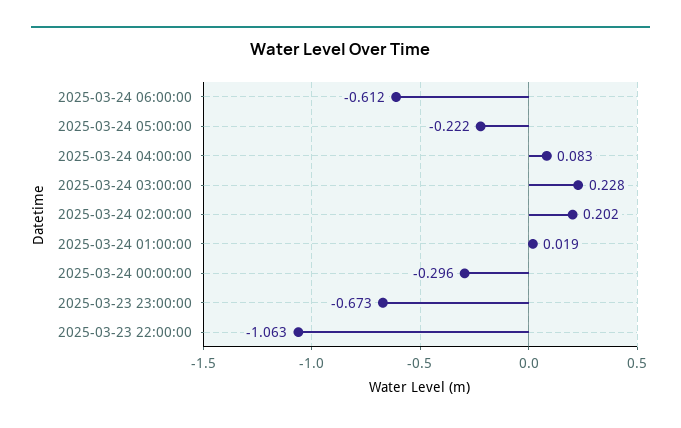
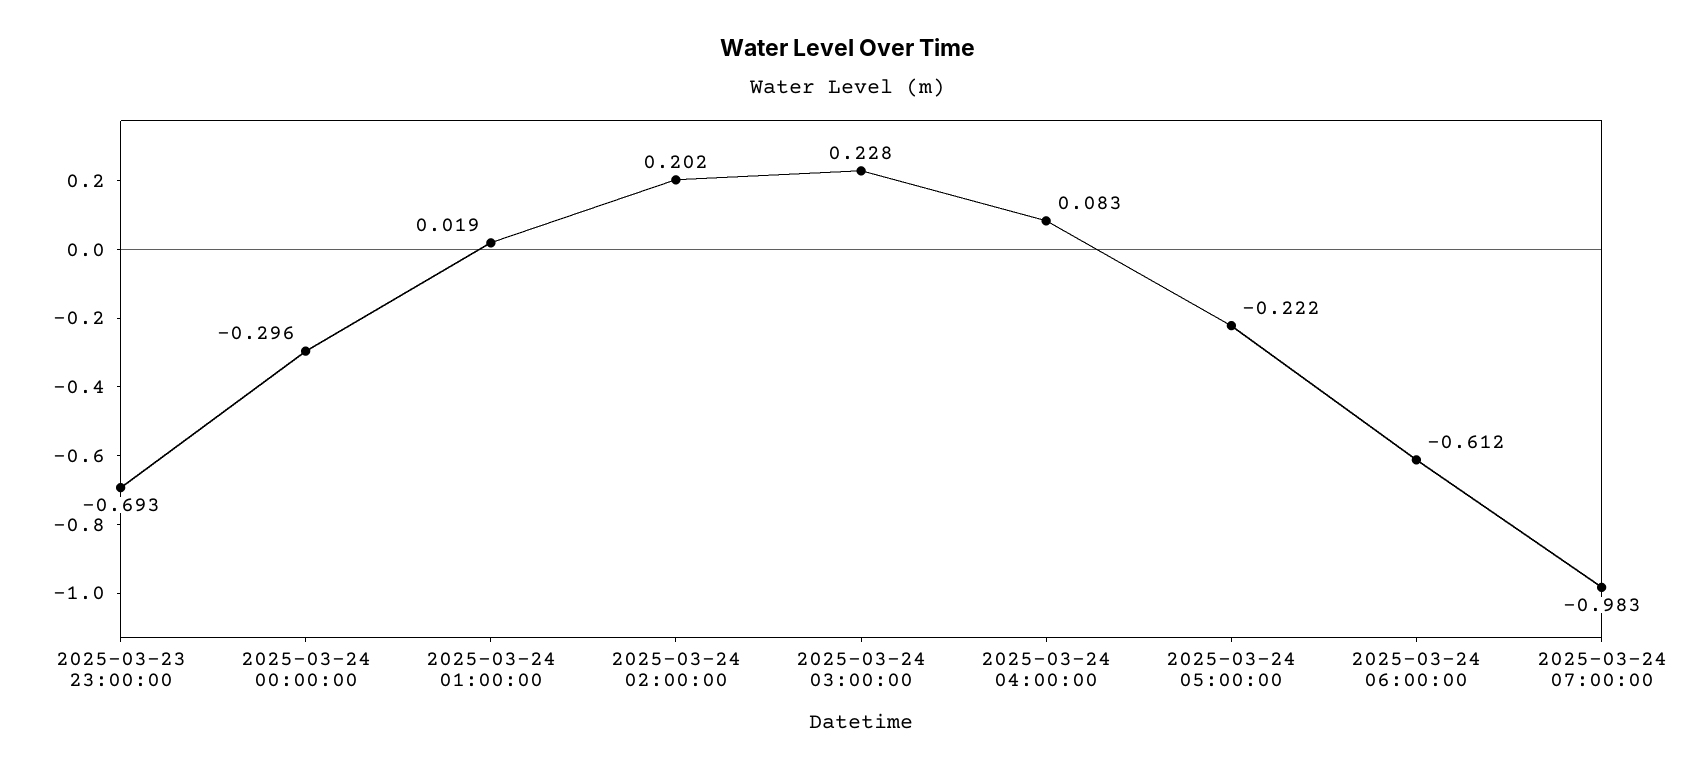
2025-03-23 23:00:00: -0.673 -> -0.693
2025-03-23 22:00:00: -1.063 -> none
2025-03-24 07:00:00: none -> -0.983

